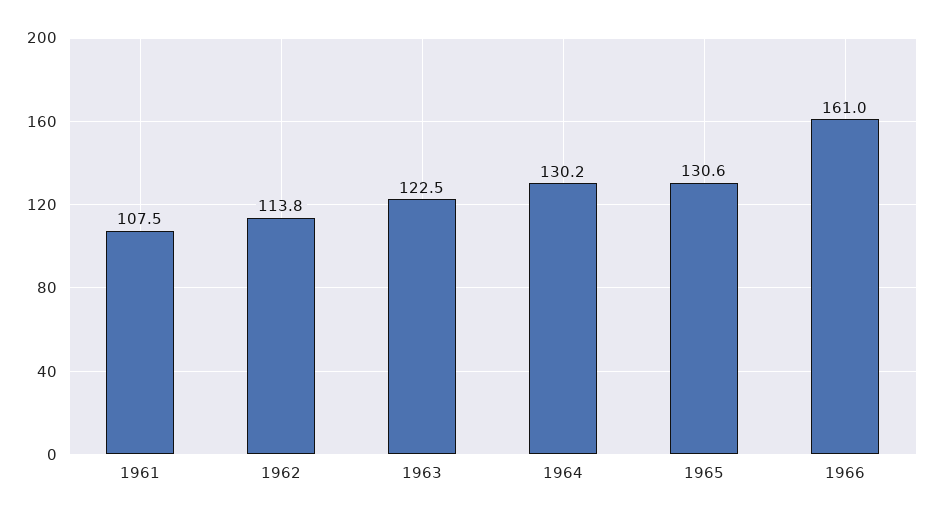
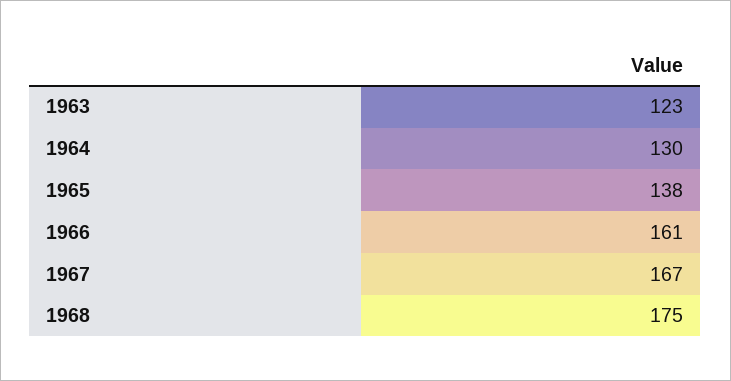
1961: 107.5 -> none
1962: 113.8 -> none
1965: 130.6 -> 138
1967: none -> 167
1968: none -> 175

